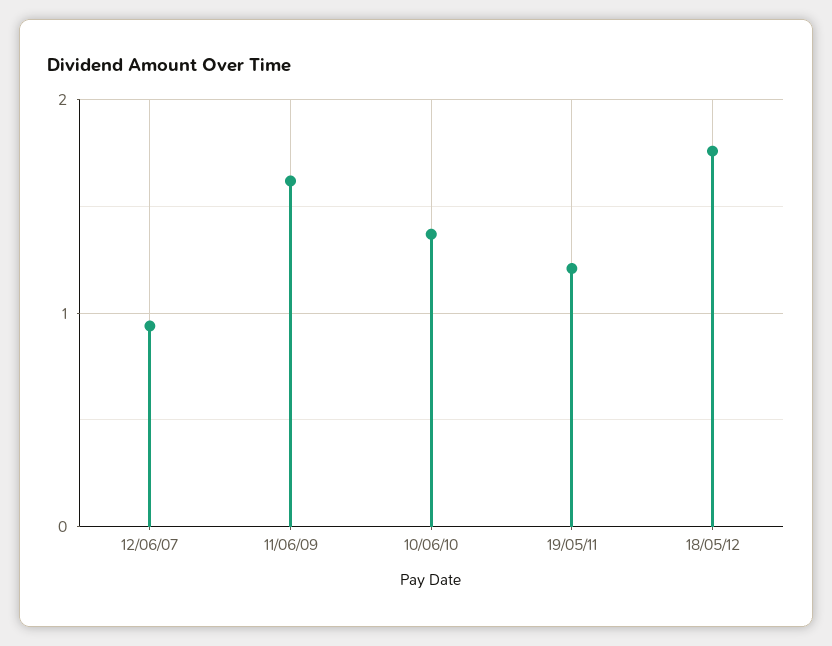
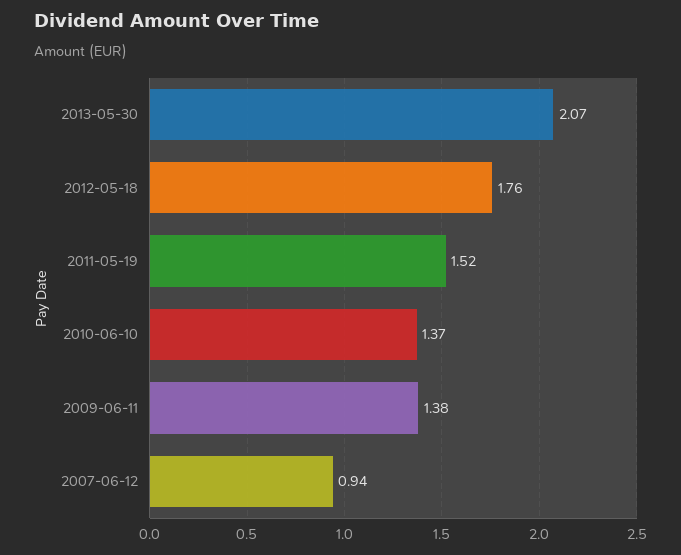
11/06/09: 1.6 -> 1.38
19/05/11: 1.2 -> 1.52
2013-05-30: none -> 2.07

